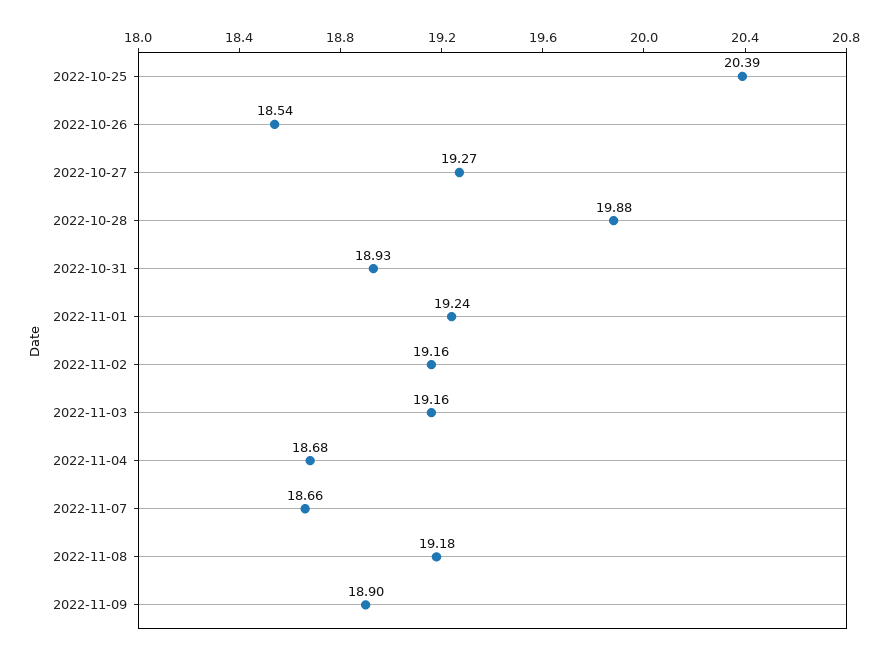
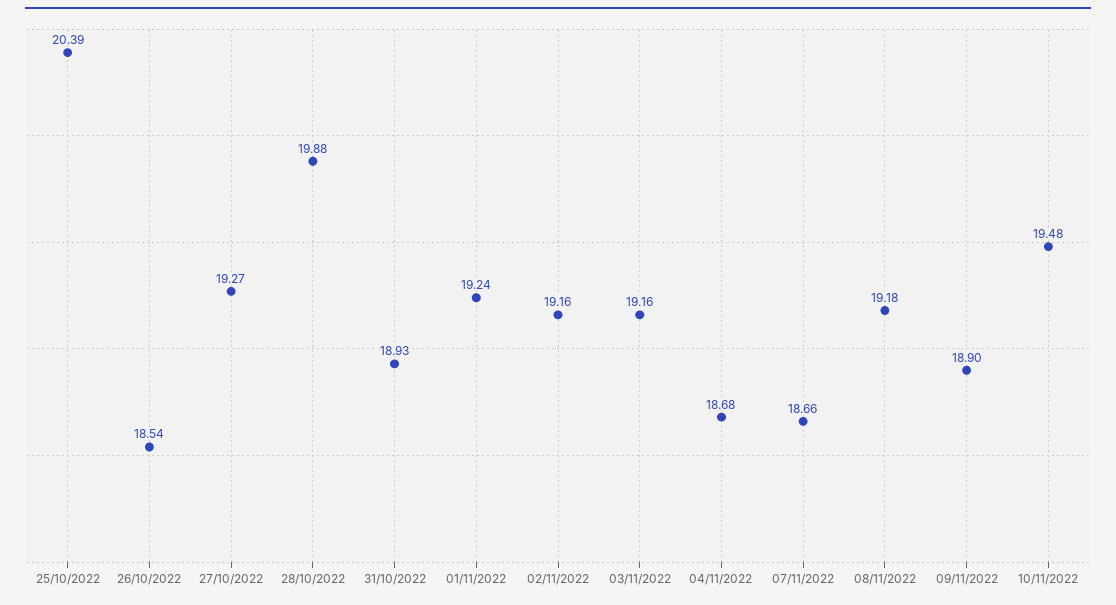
10/11/2022: none -> 19.48

